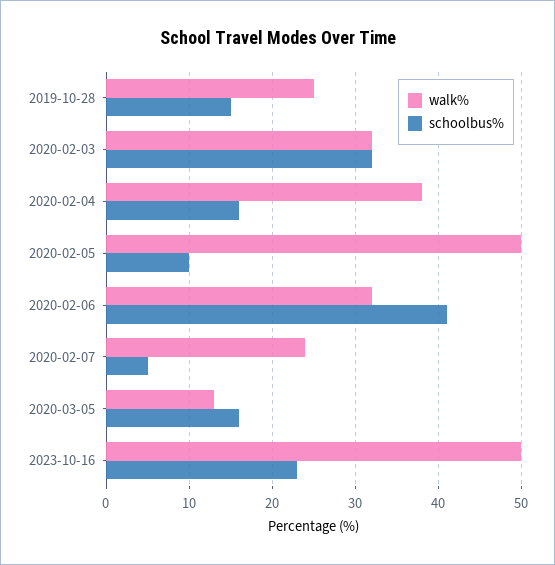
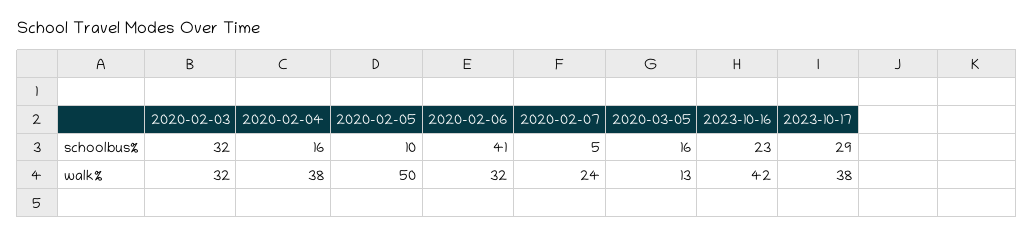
walk%, 2019-10-28: 25 -> none
schoolbus%, 2019-10-28: 15 -> none
walk%, 2023-10-16: 50 -> 42
schoolbus%, 2023-10-17: none -> 29
walk%, 2023-10-17: none -> 38

